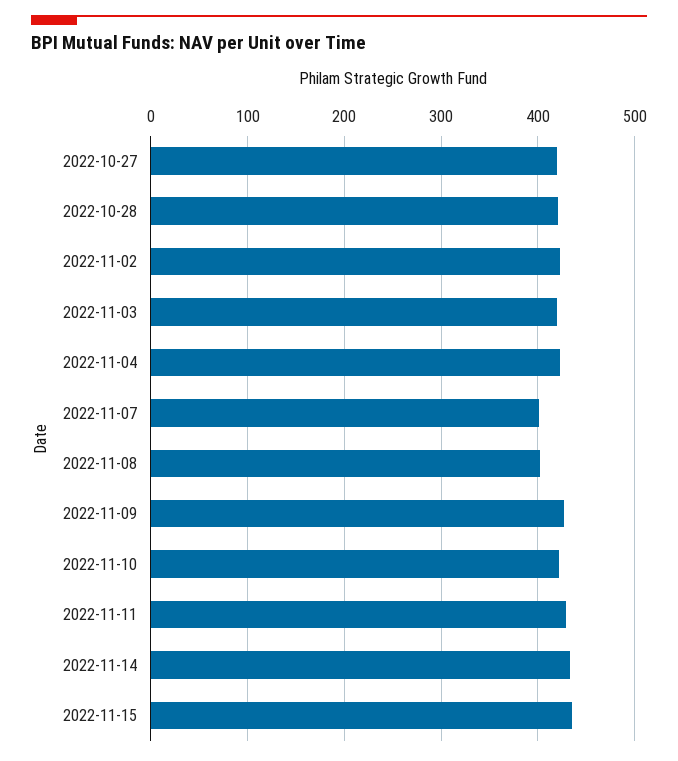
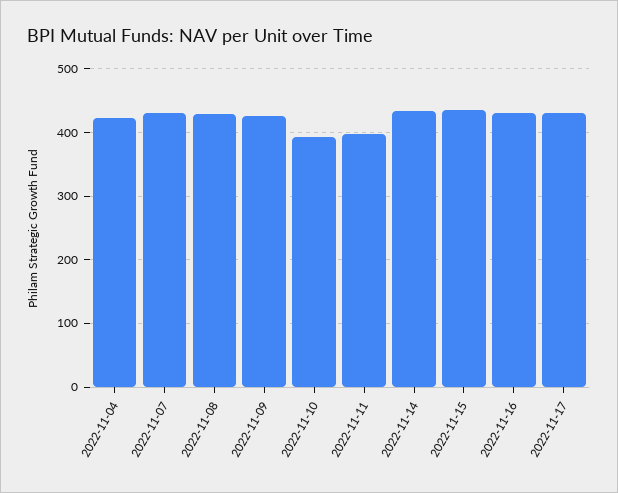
2022-10-27: 420 -> none
2022-10-28: 420 -> none
2022-11-02: 420 -> none
2022-11-03: 420 -> none
2022-11-07: 400 -> 430
2022-11-08: 400 -> 430
2022-11-10: 420 -> 390
2022-11-11: 430 -> 400
2022-11-16: none -> 430
2022-11-17: none -> 430

